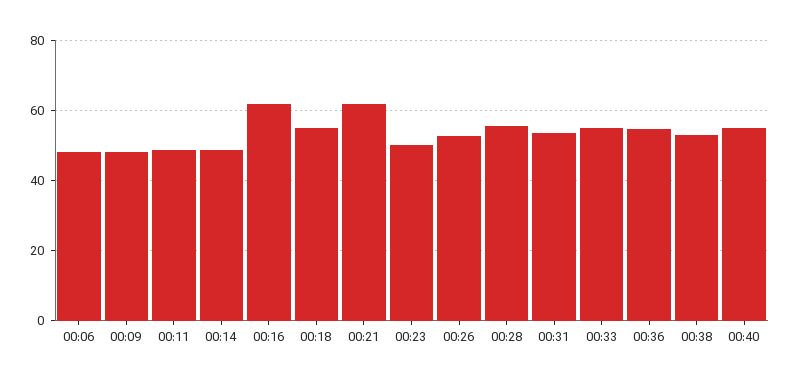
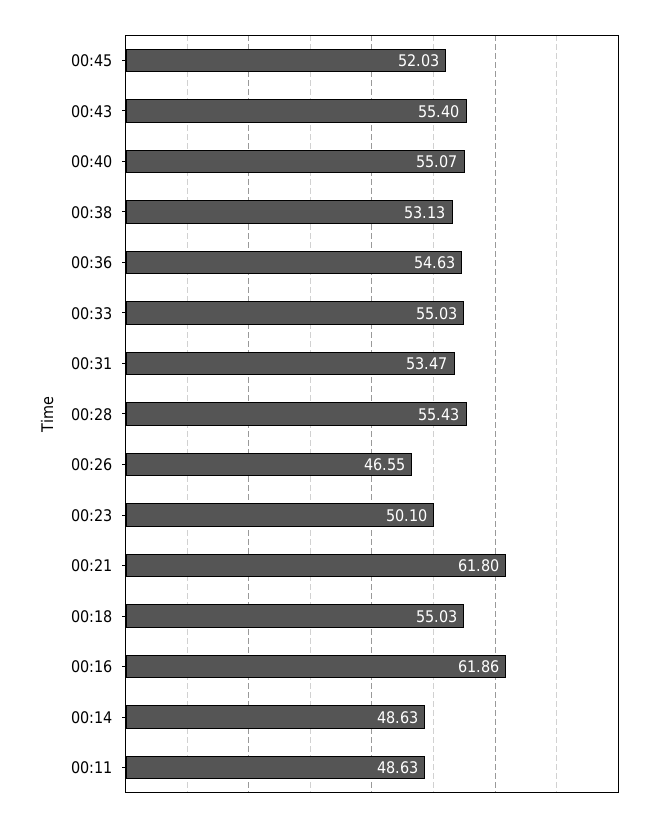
00:06: 48 -> none
00:09: 48 -> none
00:26: 52 -> 46.55
00:45: none -> 52.03
00:43: none -> 55.4

